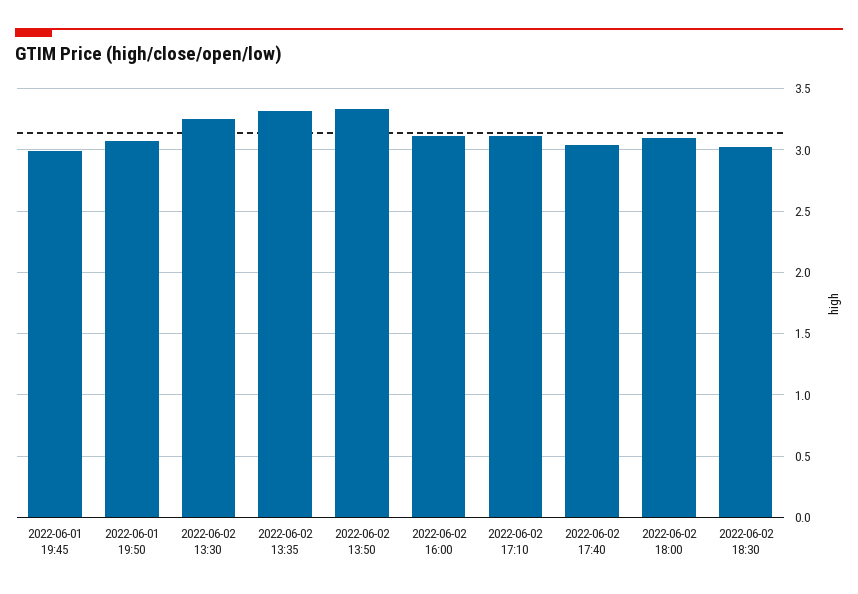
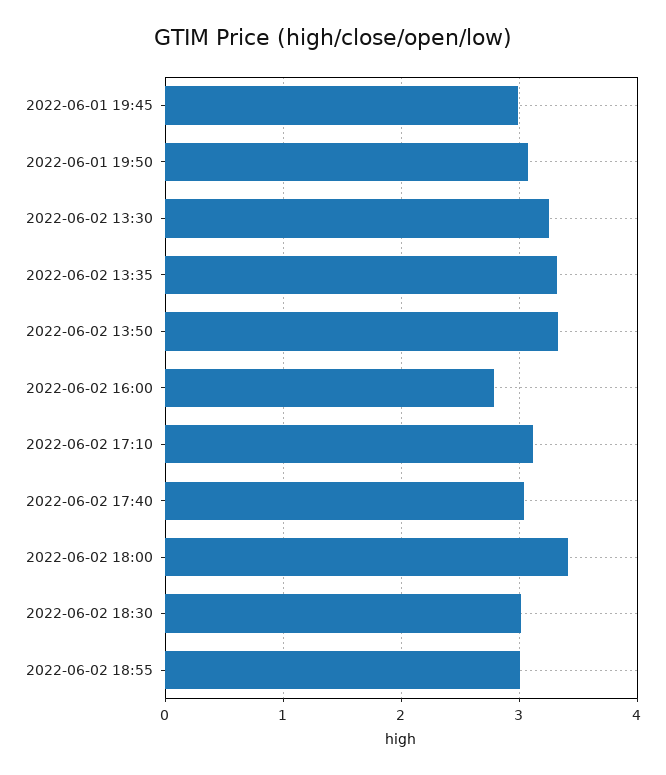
2022-06-02 16:00: 3.1 -> 2.8
2022-06-02 18:00: 3.1 -> 3.4
2022-06-02 18:55: none -> 3

